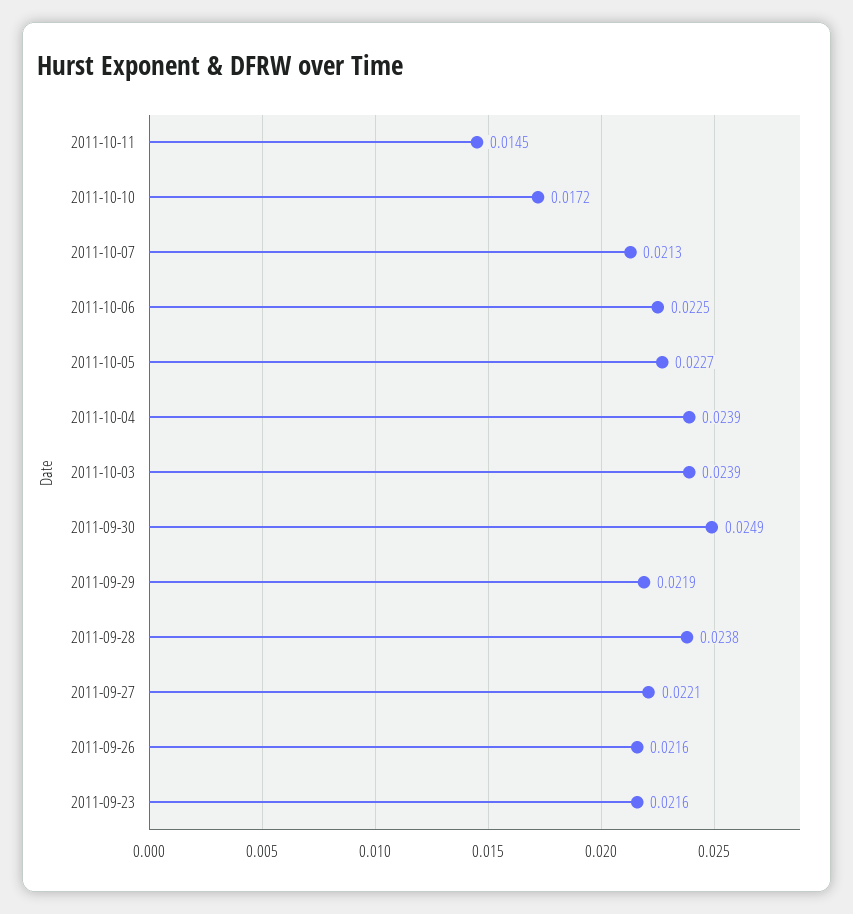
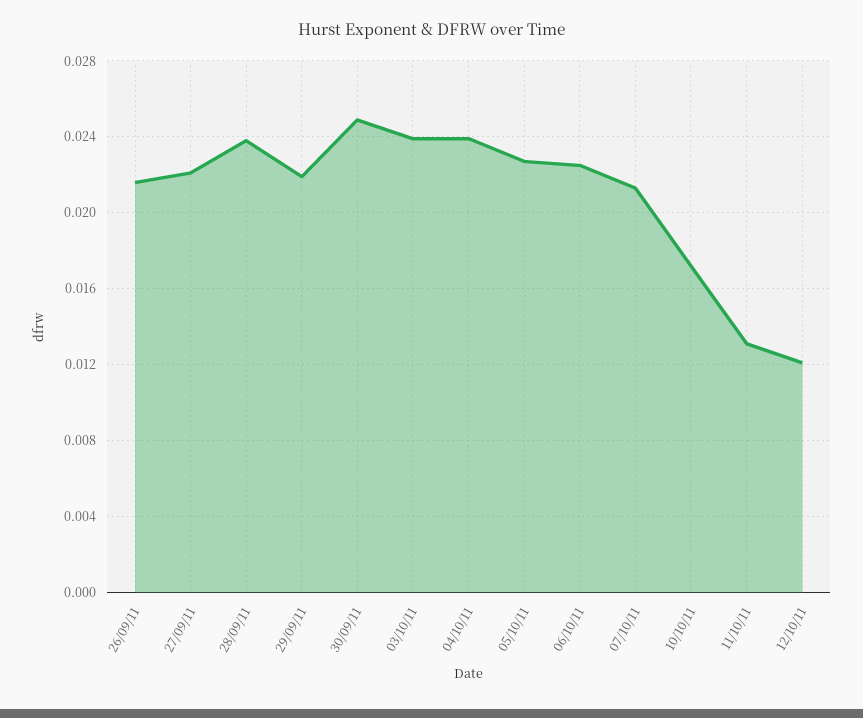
2011-10-11: 0.0145 -> 0.013
2011-09-23: 0.0216 -> none
12/10/11: none -> 0.012

